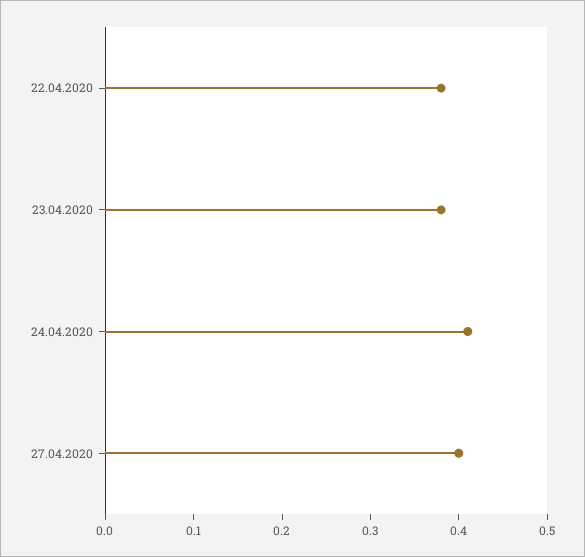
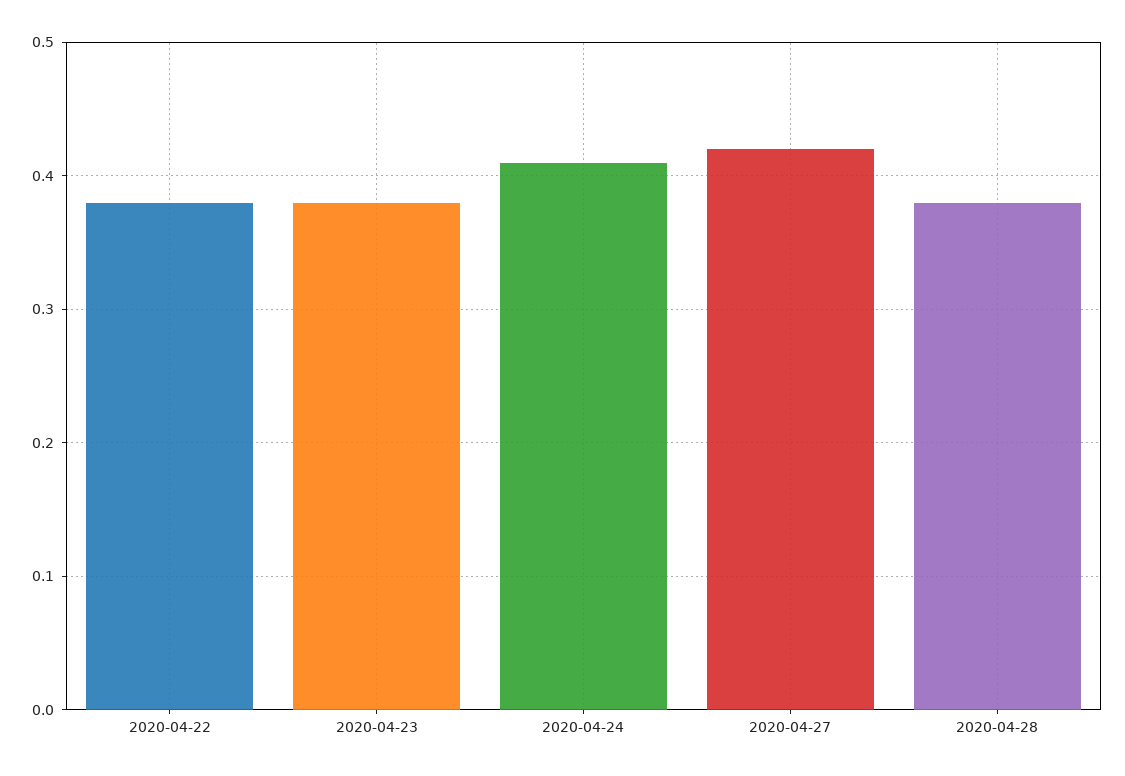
27.04.2020: 0.4 -> 0.42
2020-04-28: none -> 0.38

